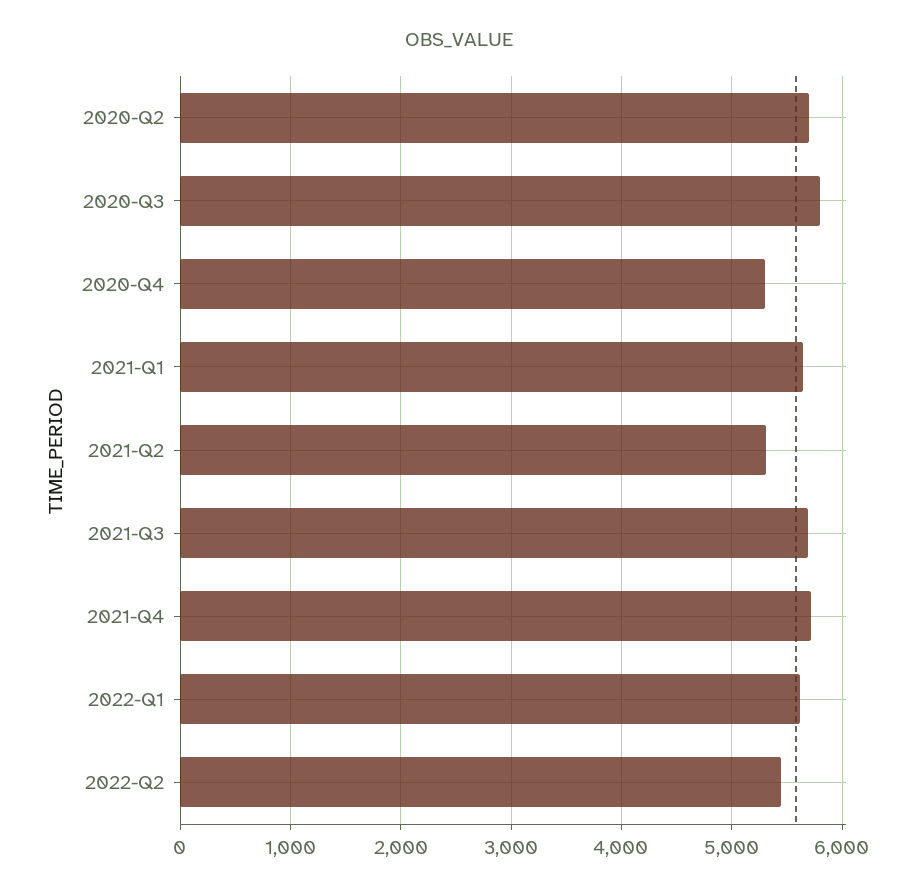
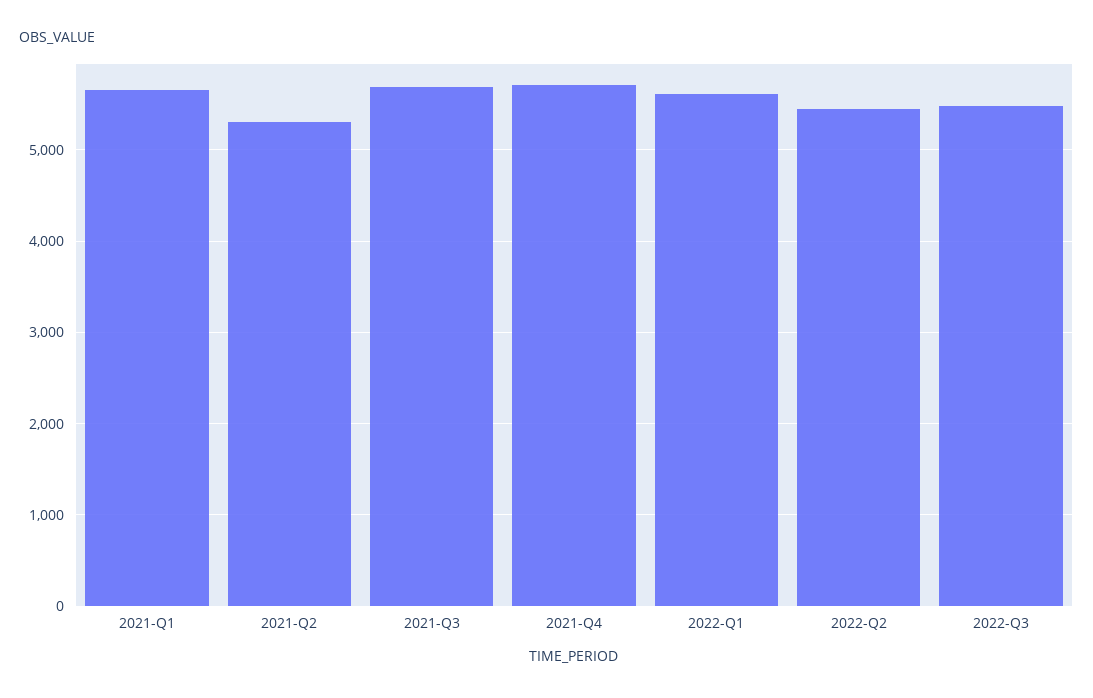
2020-Q2: 5700 -> none
2020-Q3: 5800 -> none
2020-Q4: 5300 -> none
2022-Q3: none -> 5500

